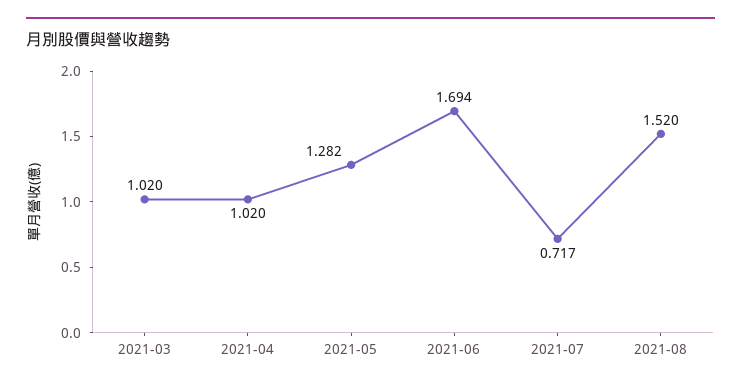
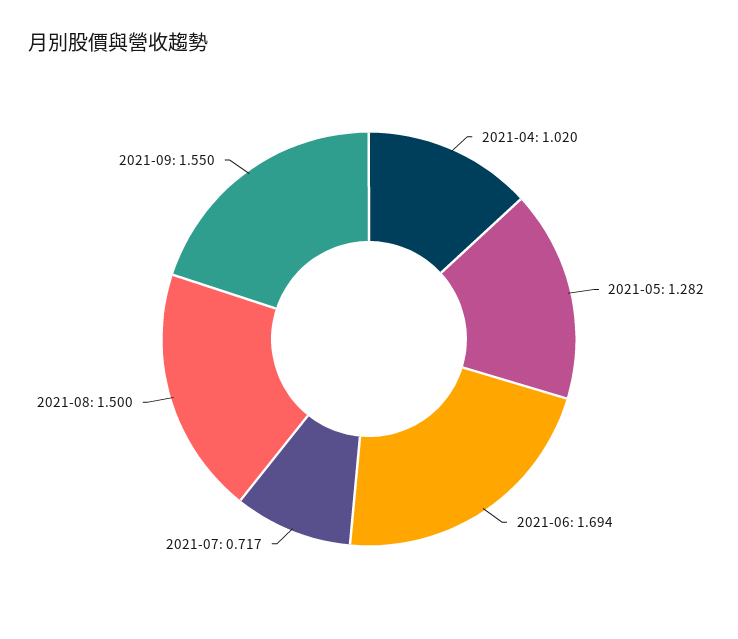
2021-03: 1.02 -> none
2021-08: 1.52 -> 1.5
2021-09: none -> 1.55

